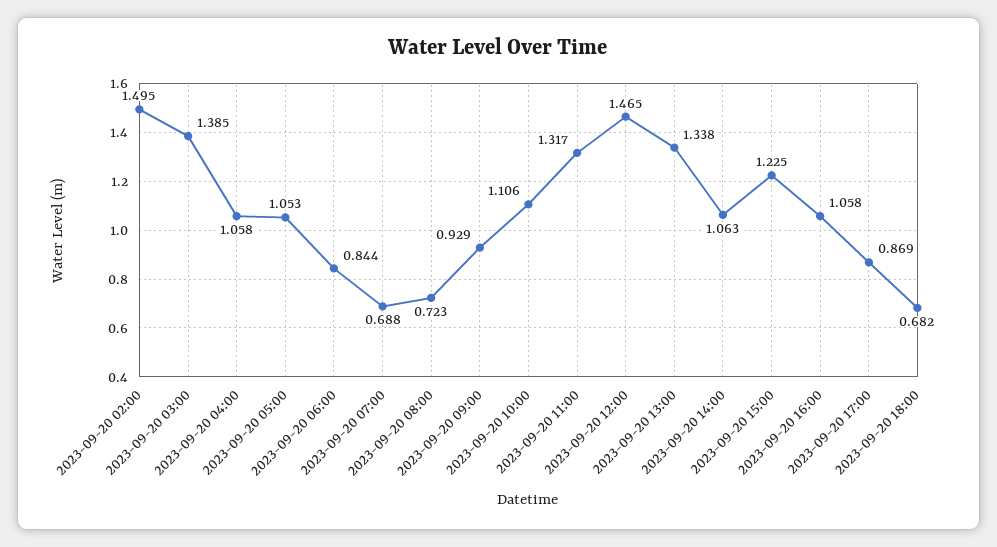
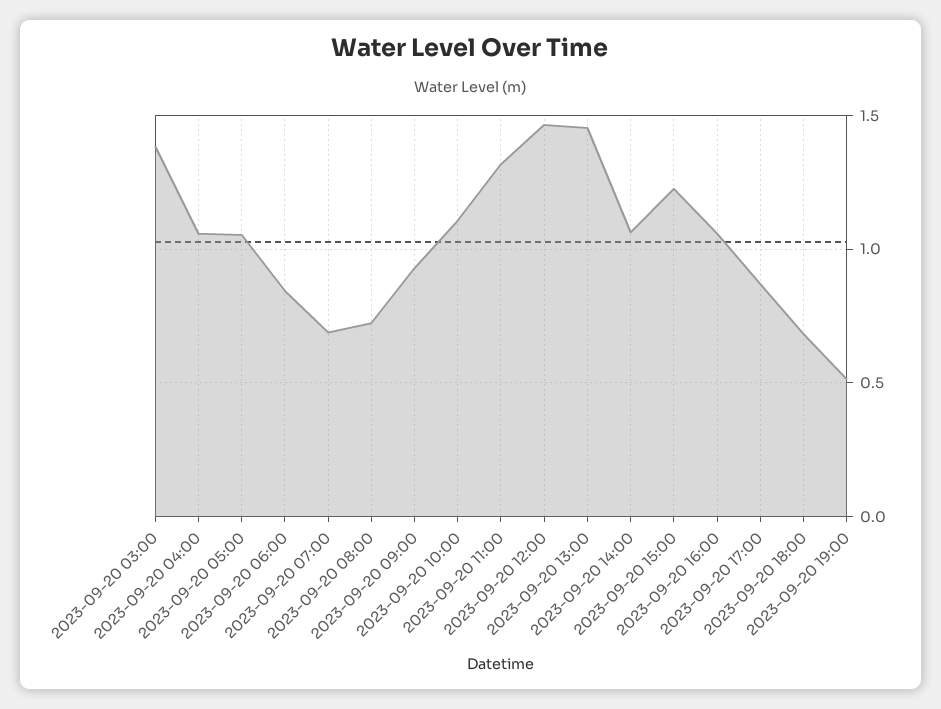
2023-09-20 02:00: 1.495 -> none
2023-09-20 13:00: 1.338 -> 1.45
2023-09-20 19:00: none -> 0.5

